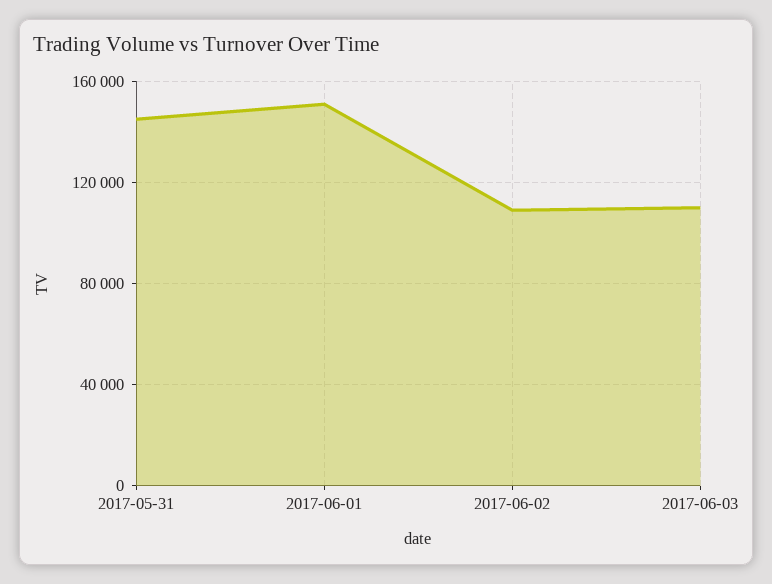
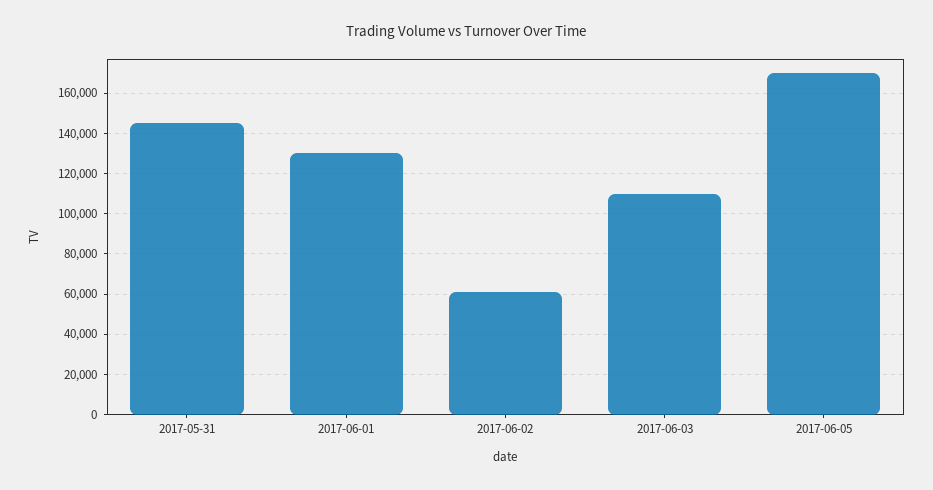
2017-06-01: 150000 -> 130000
2017-06-02: 110000 -> 60000
2017-06-05: none -> 170000

